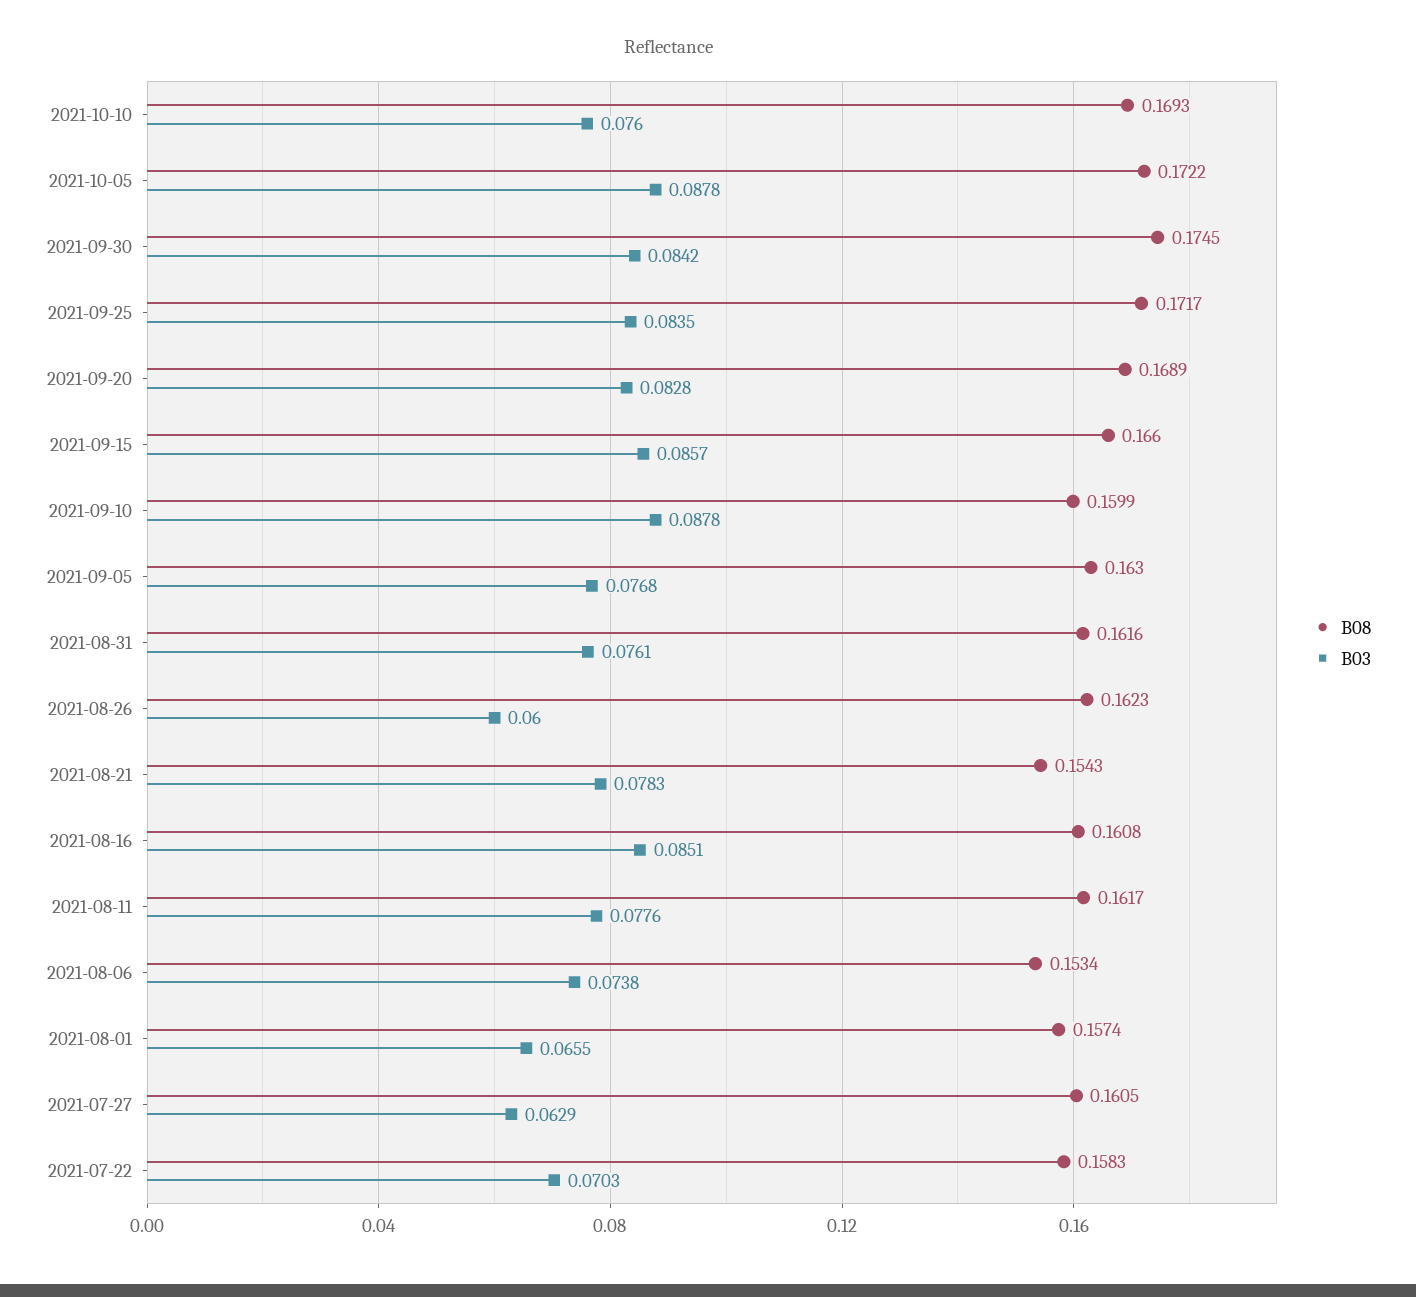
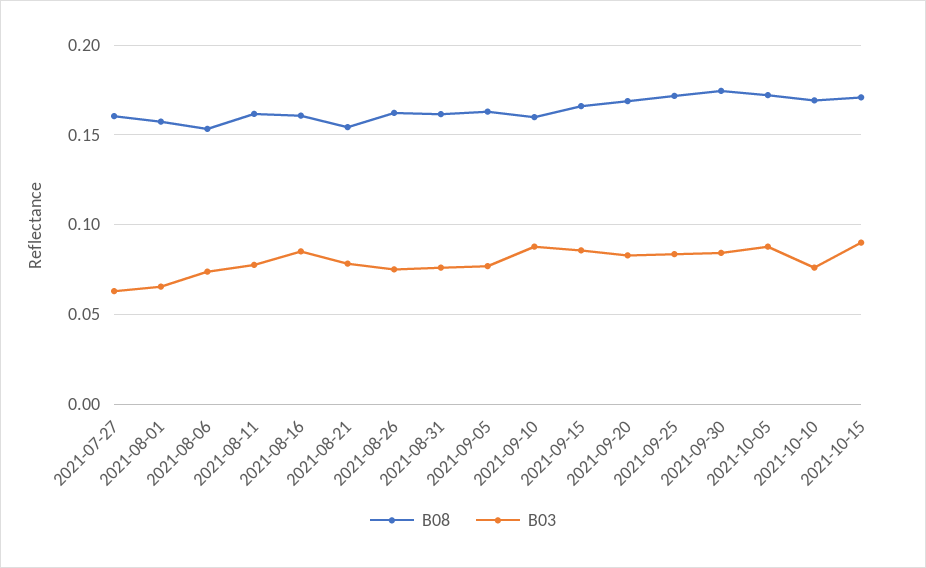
B03, 2021-08-26: 0.06 -> 0.075
B08, 2021-07-22: 0.1583 -> none
B03, 2021-07-22: 0.0703 -> none
B08, 2021-10-15: none -> 0.17
B03, 2021-10-15: none -> 0.09

